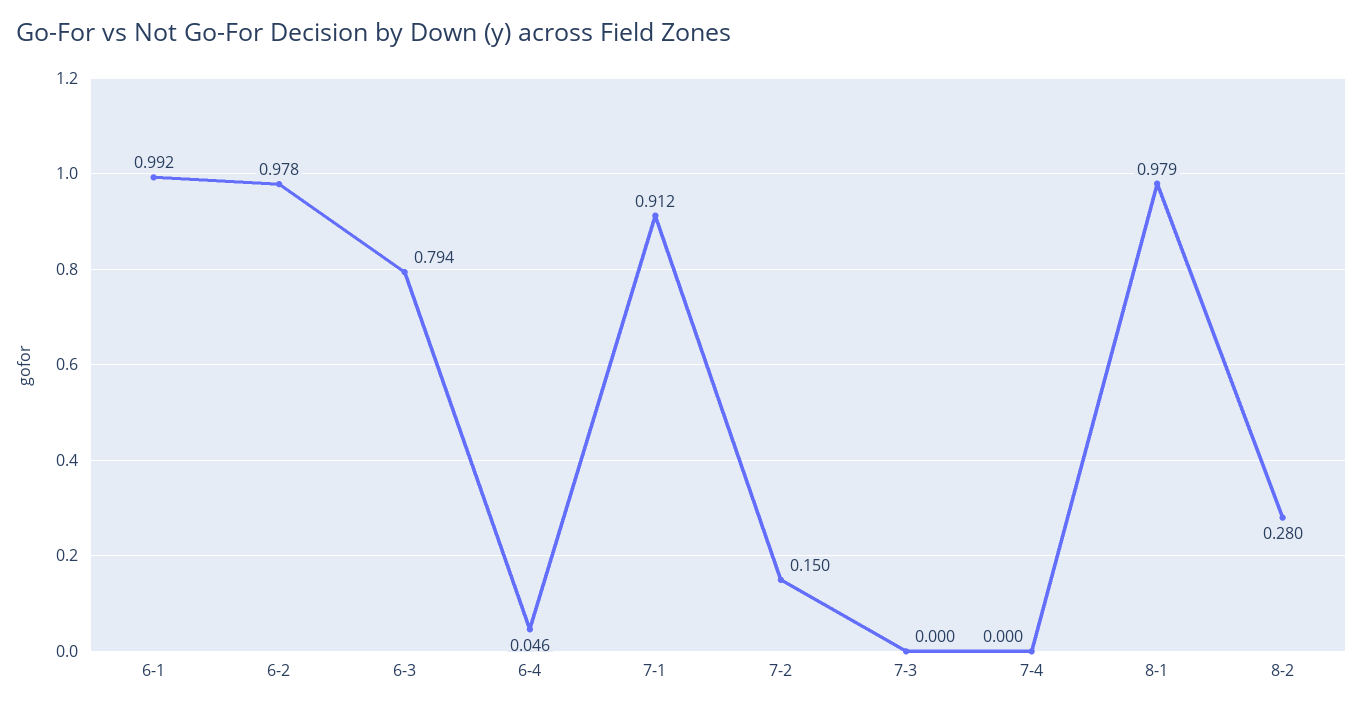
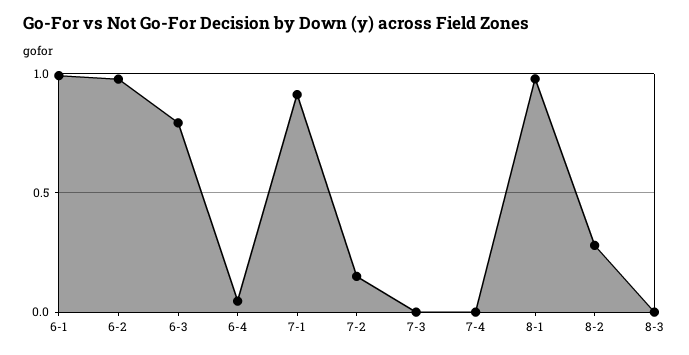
8-3: none -> 0

